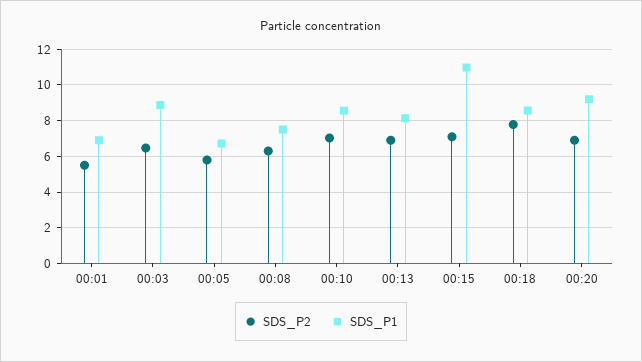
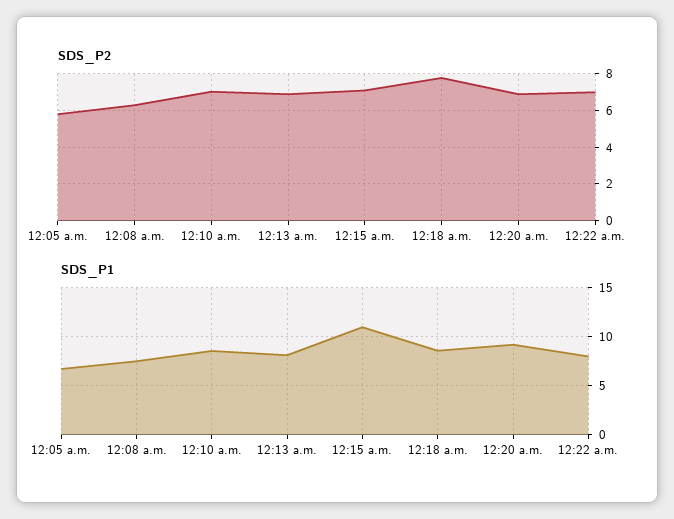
SDS_P2, 00:01: 5.5 -> none
SDS_P1, 00:01: 7 -> none
SDS_P2, 00:03: 6.5 -> none
SDS_P1, 00:03: 9 -> none
SDS_P2, 12:22 a.m.: none -> 7
SDS_P1, 12:22 a.m.: none -> 8

